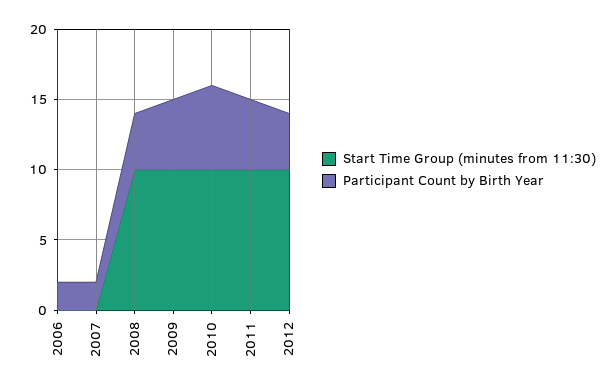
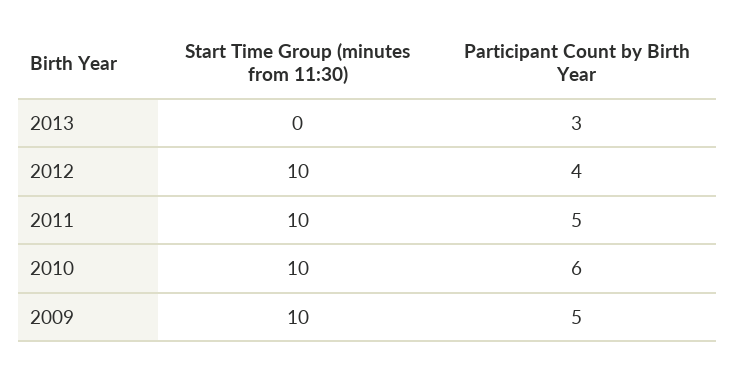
Start Time Group (minutes from 11:30), 2006: 0 -> none
Participant Count by Birth Year, 2006: 2 -> none
Start Time Group (minutes from 11:30), 2007: 0 -> none
Participant Count by Birth Year, 2007: 2 -> none
Start Time Group (minutes from 11:30), 2008: 10 -> none
Participant Count by Birth Year, 2008: 4 -> none
Start Time Group (minutes from 11:30), 2013: none -> 0
Participant Count by Birth Year, 2013: none -> 3

